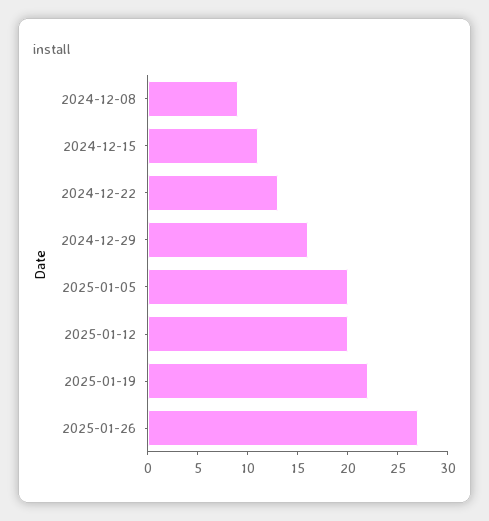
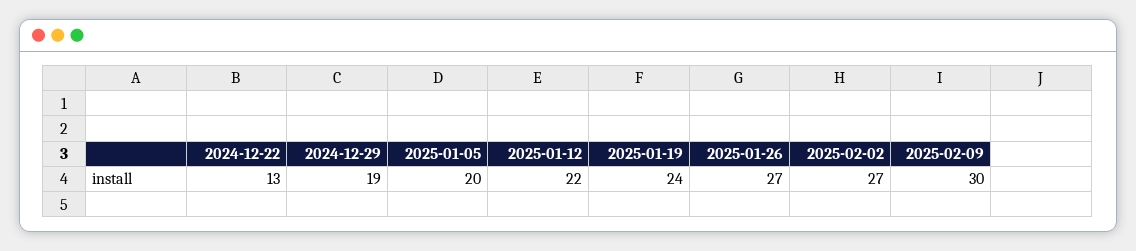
2024-12-08: 9 -> none
2024-12-15: 11 -> none
2024-12-29: 16 -> 19
2025-01-12: 20 -> 22
2025-01-19: 22 -> 24
2025-02-02: none -> 27
2025-02-09: none -> 30

